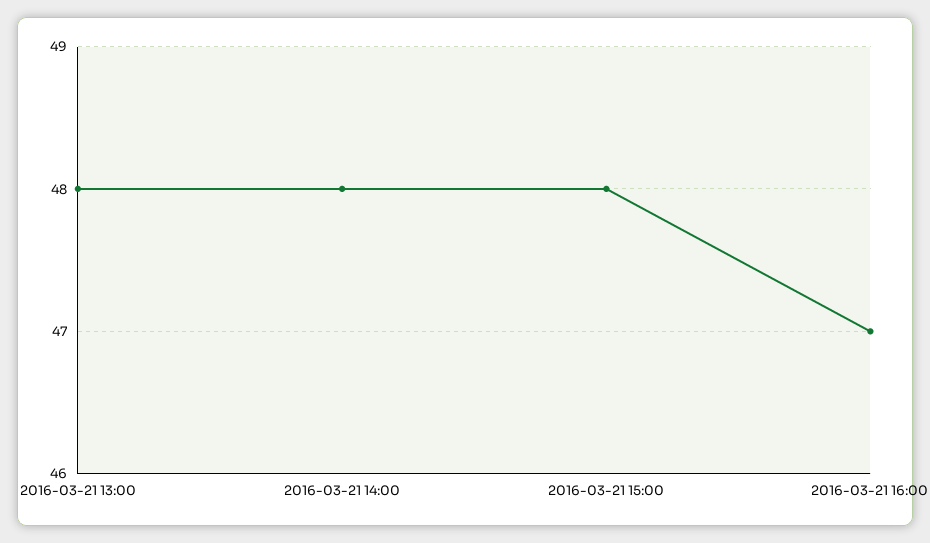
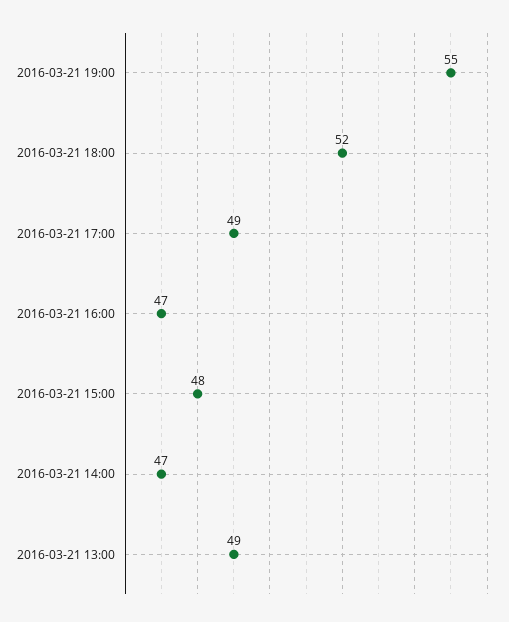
2016-03-21 13:00: 48 -> 49
2016-03-21 14:00: 48 -> 47
2016-03-21 19:00: none -> 55
2016-03-21 18:00: none -> 52
2016-03-21 17:00: none -> 49

